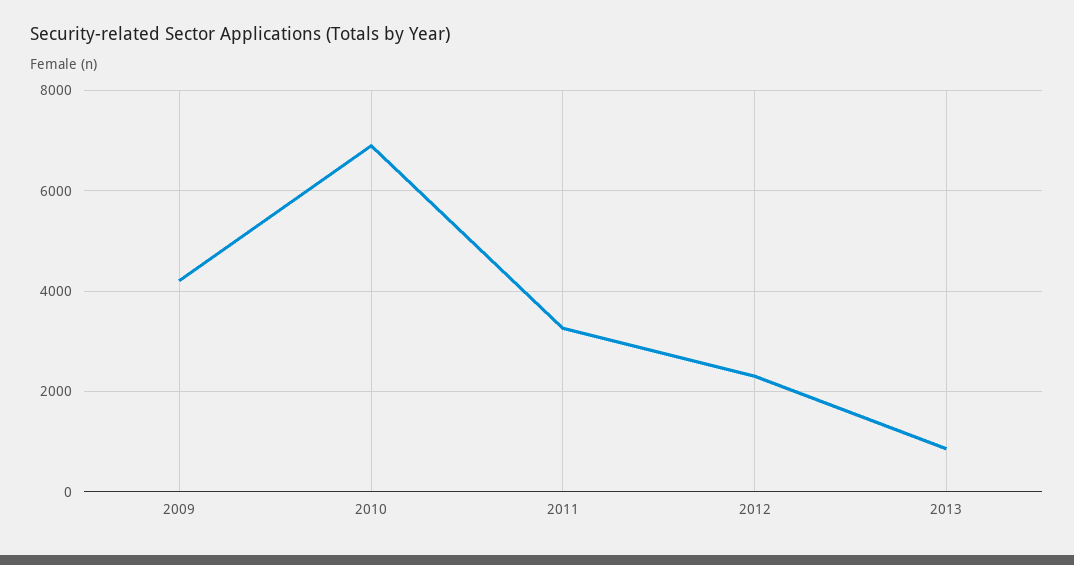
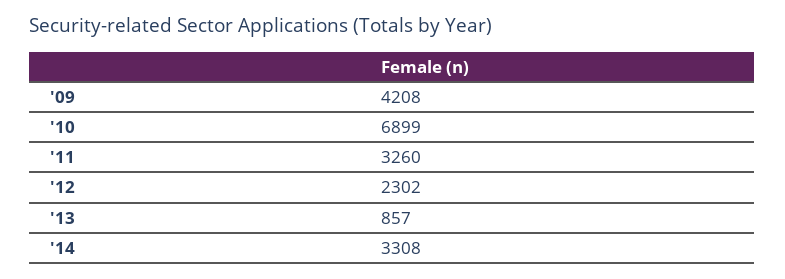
'14: none -> 3308

